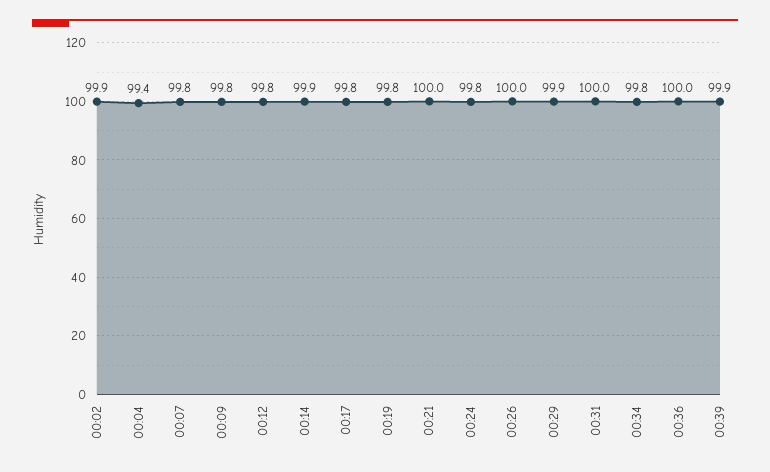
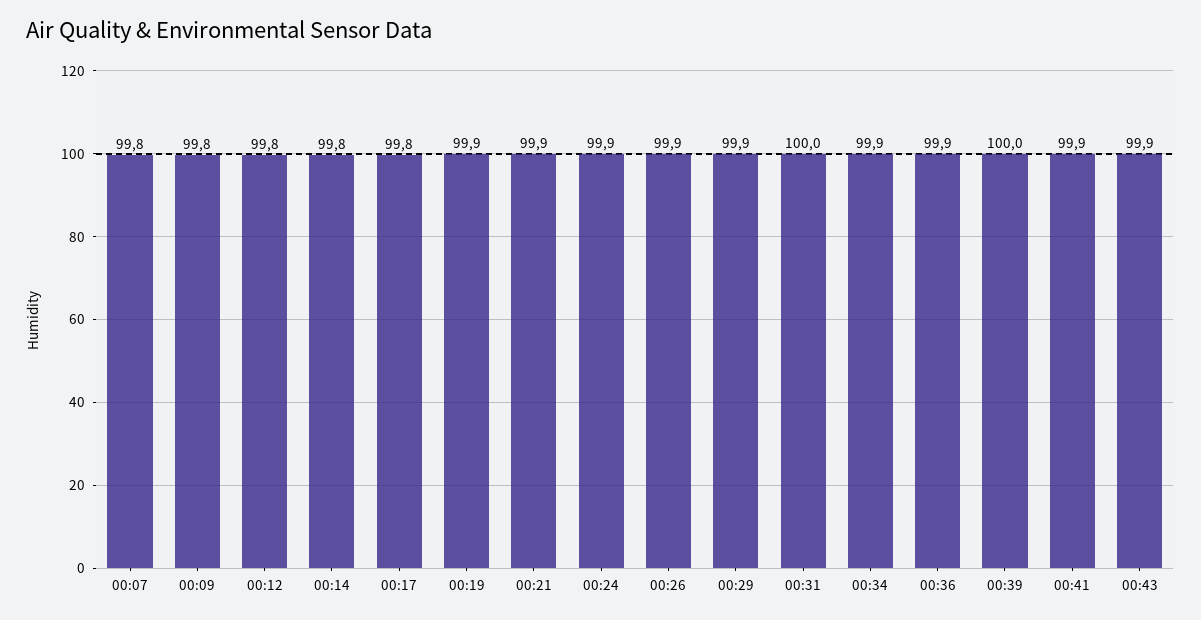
00:02: 99.9 -> none
00:04: 99.4 -> none
00:14: 99.9 -> 99.8
00:19: 99.8 -> 99.9
00:21: 100 -> 99.9
00:24: 99.8 -> 99.9
00:26: 100 -> 99.9
00:34: 99.8 -> 99.9
00:36: 100 -> 99.9
00:39: 99.9 -> 100
00:41: none -> 99.9
00:43: none -> 99.9

